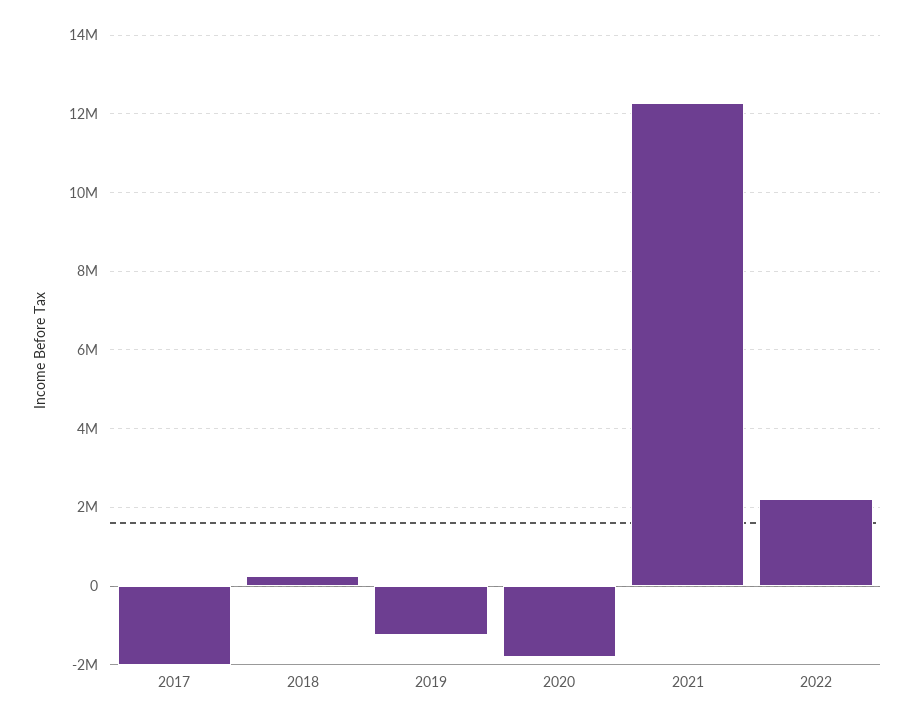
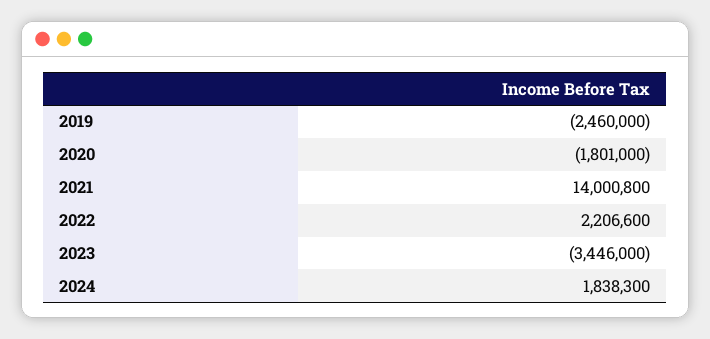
2017: -2000000 -> none
2018: 200000 -> none
2019: -1200000 -> -2460000
2021: 12200000 -> 14000800
2023: none -> -3446000
2024: none -> 1838300

